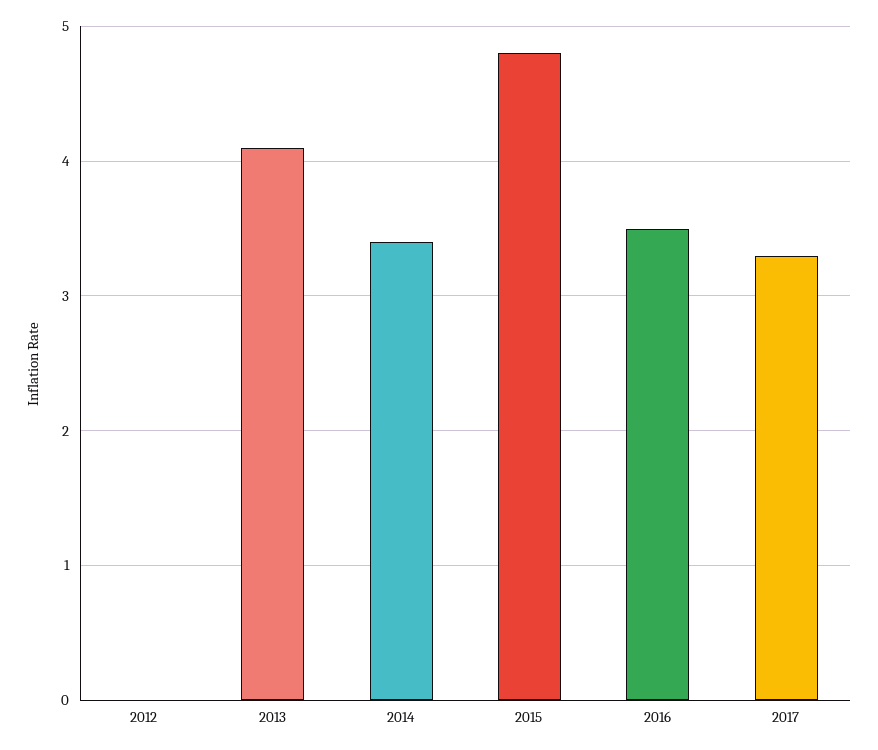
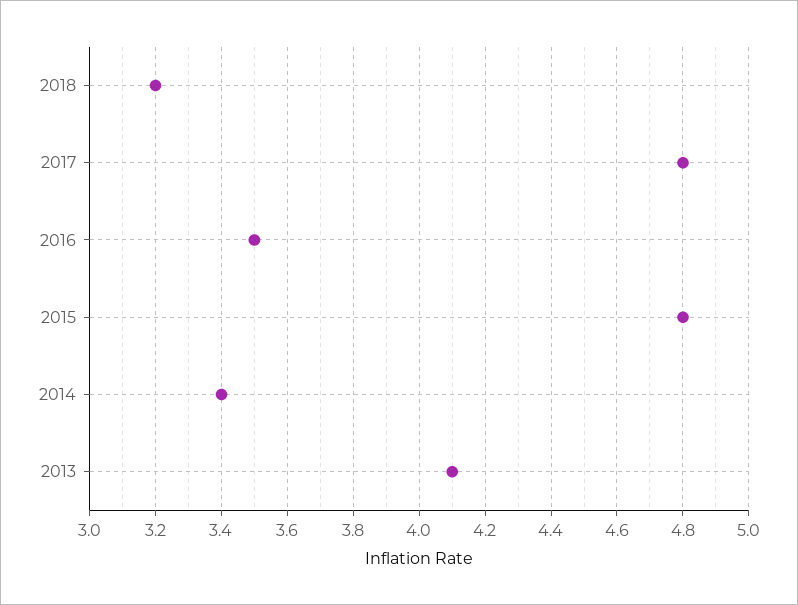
2012: 0 -> none
2017: 3.3 -> 4.8
2018: none -> 3.2

